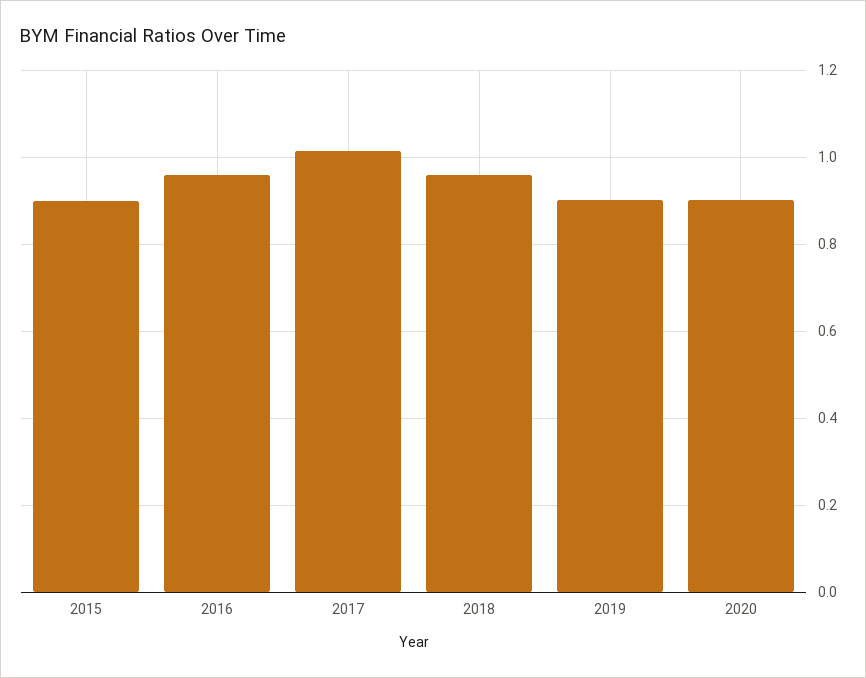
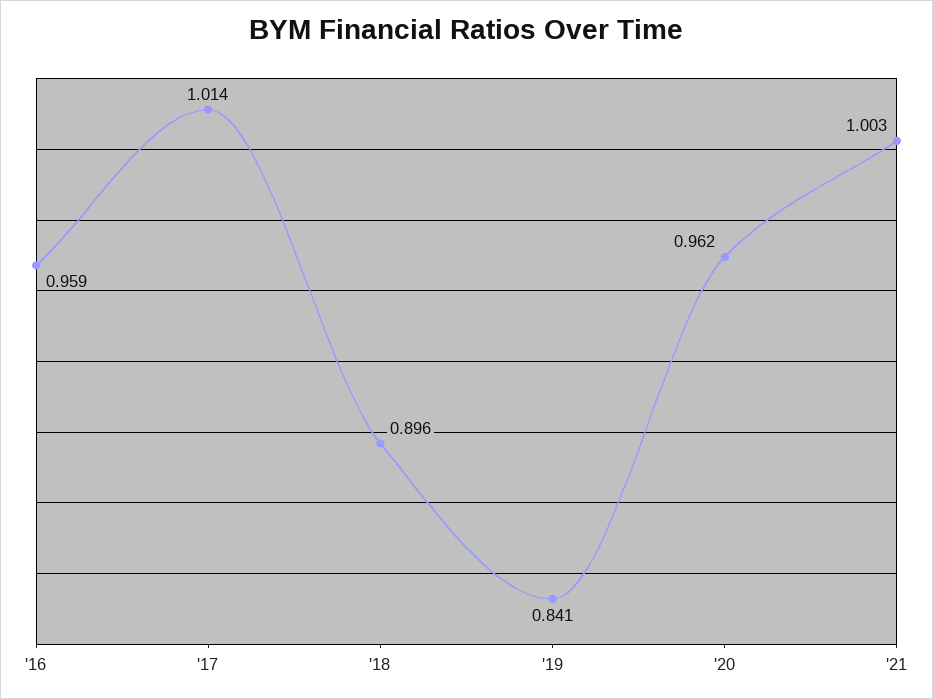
2015: 0.9 -> none
2018: 0.96 -> 0.896
2019: 0.9 -> 0.841
2020: 0.9 -> 0.962
'21: none -> 1.003

